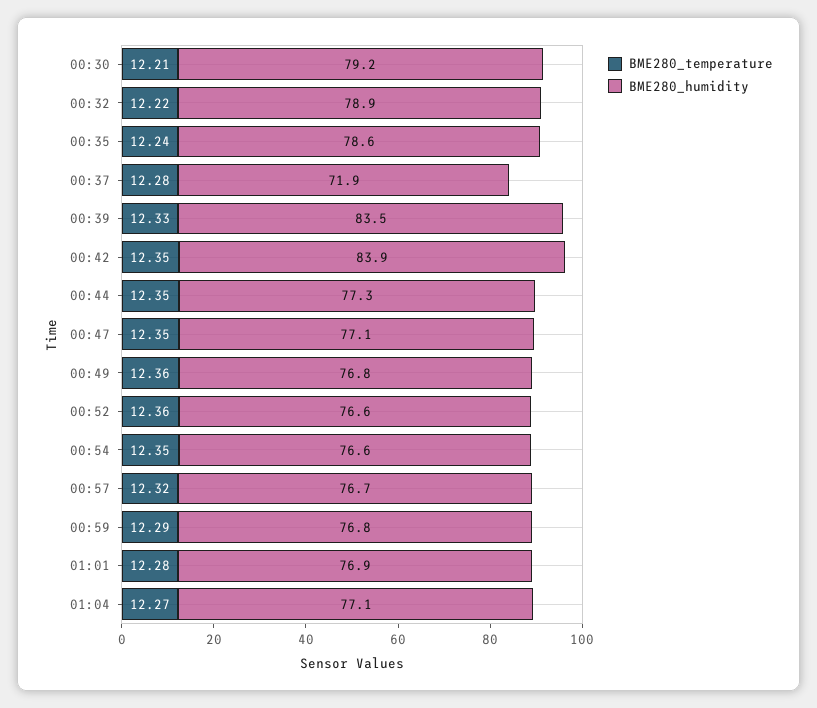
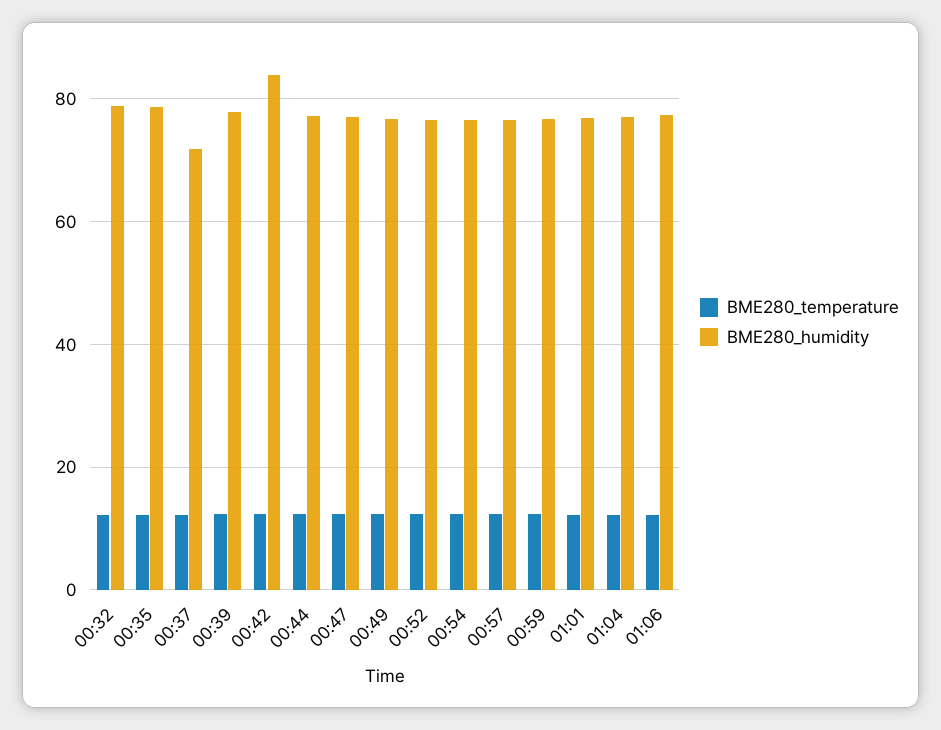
BME280_temperature, 00:30: 12.21 -> none
BME280_humidity, 00:30: 79.2 -> none
BME280_humidity, 00:39: 83.5 -> 78
BME280_temperature, 01:06: none -> 12
BME280_humidity, 01:06: none -> 78

